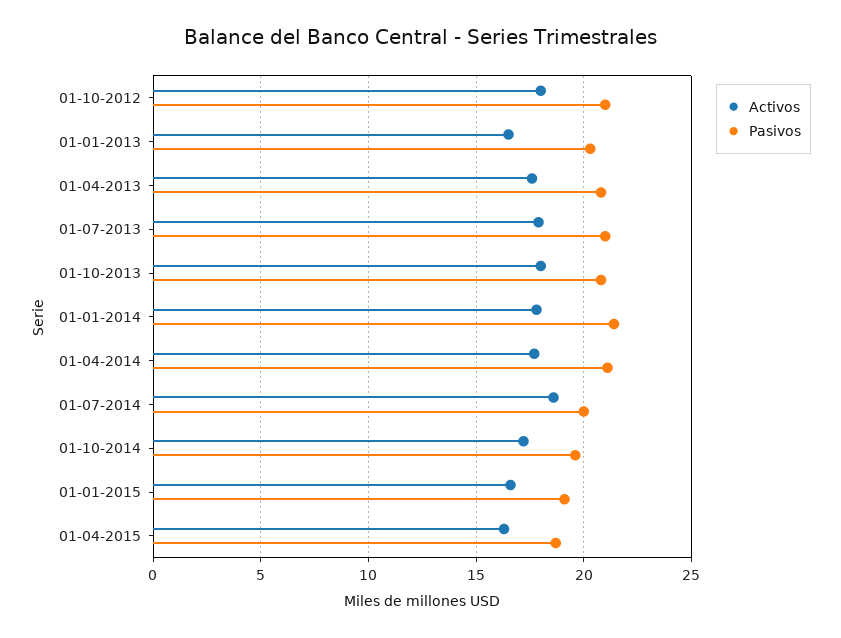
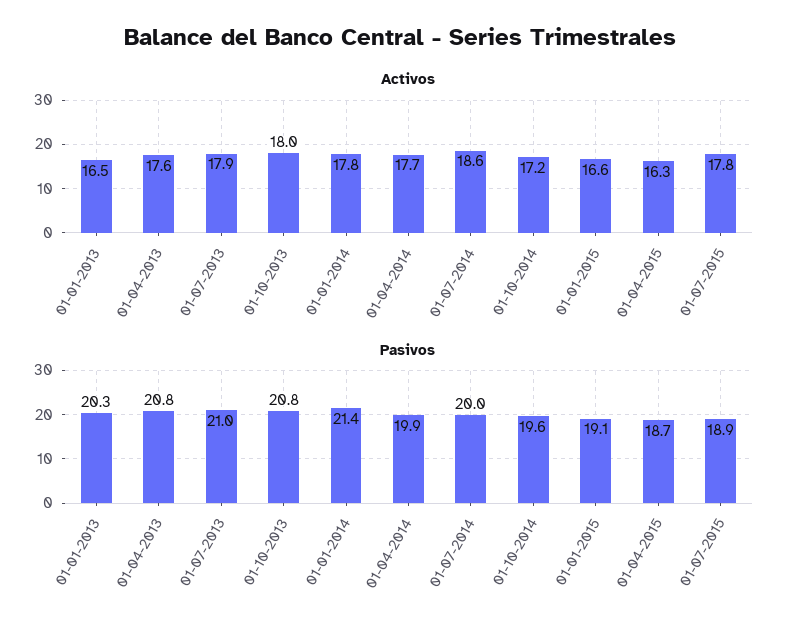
Activos, 01-10-2012: 18 -> none
Pasivos, 01-10-2012: 21 -> none
Pasivos, 01-04-2014: 21 -> 19.9
Activos, 01-07-2015: none -> 17.8
Pasivos, 01-07-2015: none -> 18.9

